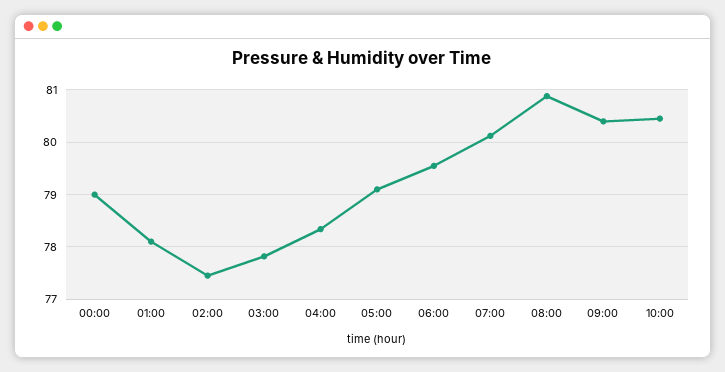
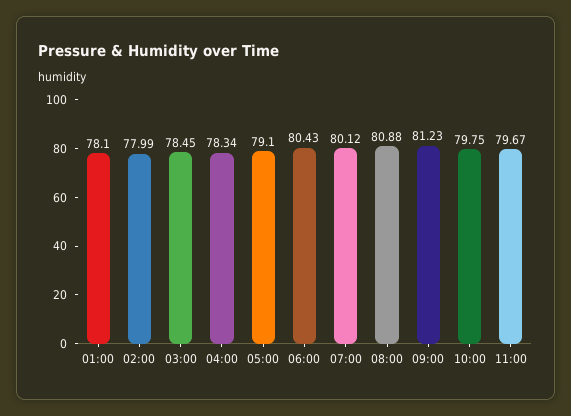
00:00: 79 -> none
02:00: 77.4 -> 77.99
03:00: 77.8 -> 78.45
06:00: 79.6 -> 80.43
09:00: 80.4 -> 81.23
10:00: 80.4 -> 79.75
11:00: none -> 79.67

